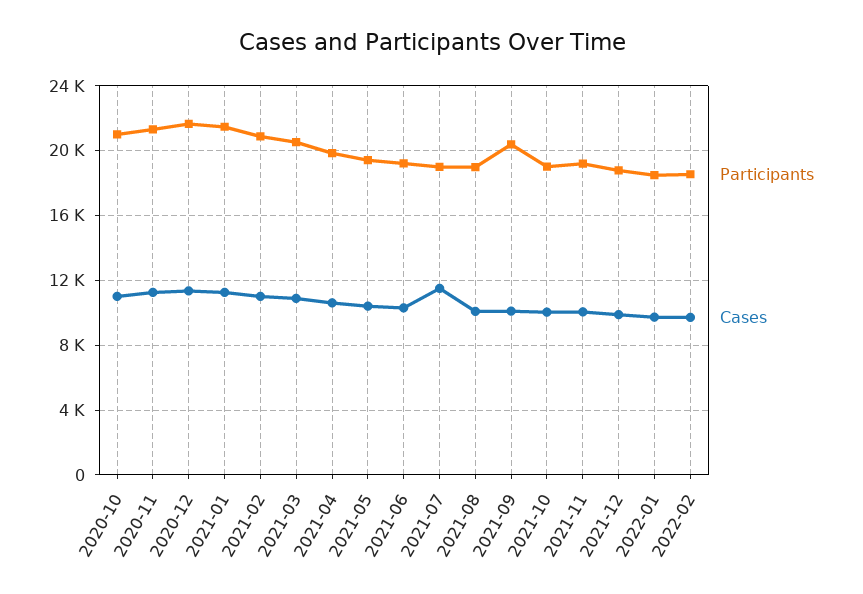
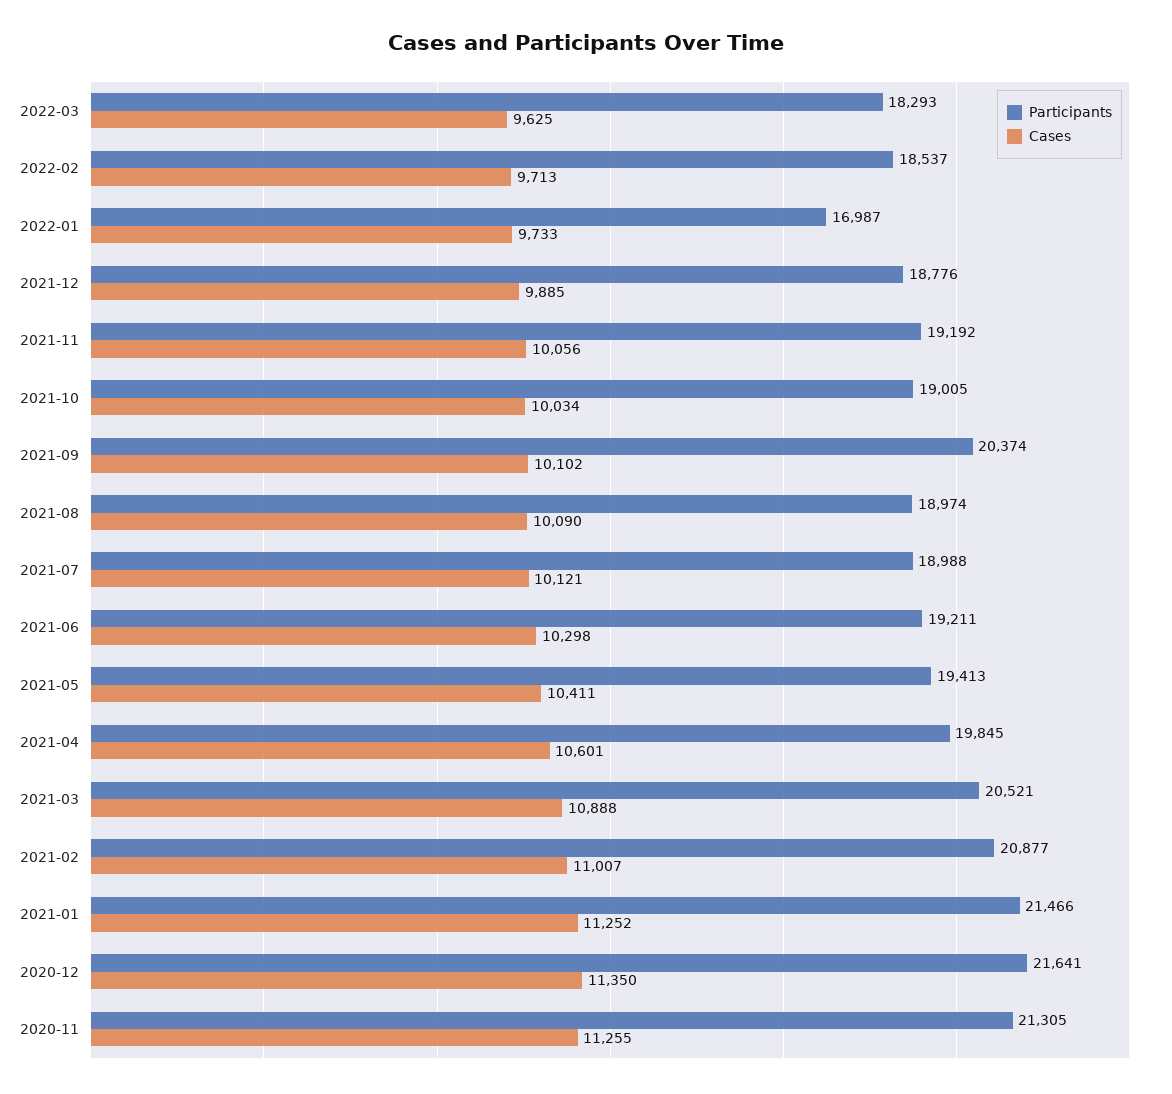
Participants, 2020-10: 21000 -> none
Cases, 2020-10: 11000 -> none
Cases, 2021-07: 11500 -> 10121
Participants, 2022-01: 18500 -> 16987
Participants, 2022-03: none -> 18293
Cases, 2022-03: none -> 9625

